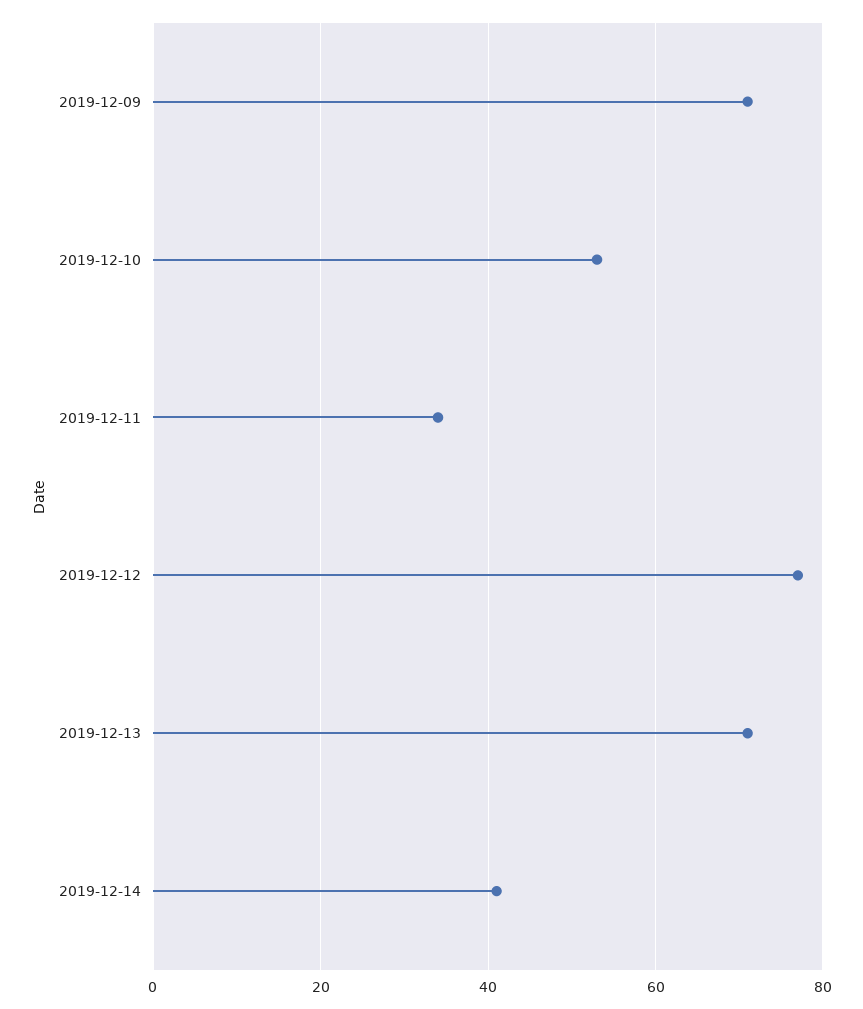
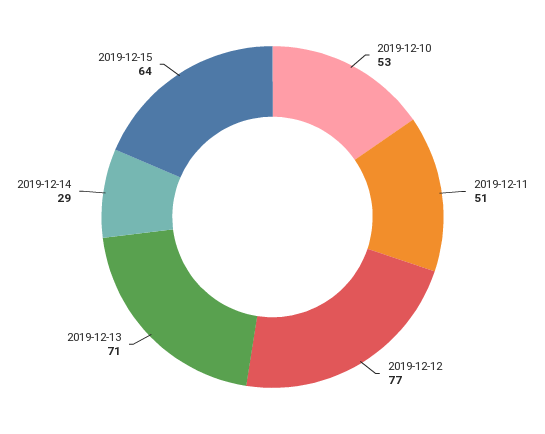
2019-12-09: 70 -> none
2019-12-11: 35 -> 51
2019-12-14: 40 -> 29
2019-12-15: none -> 64

